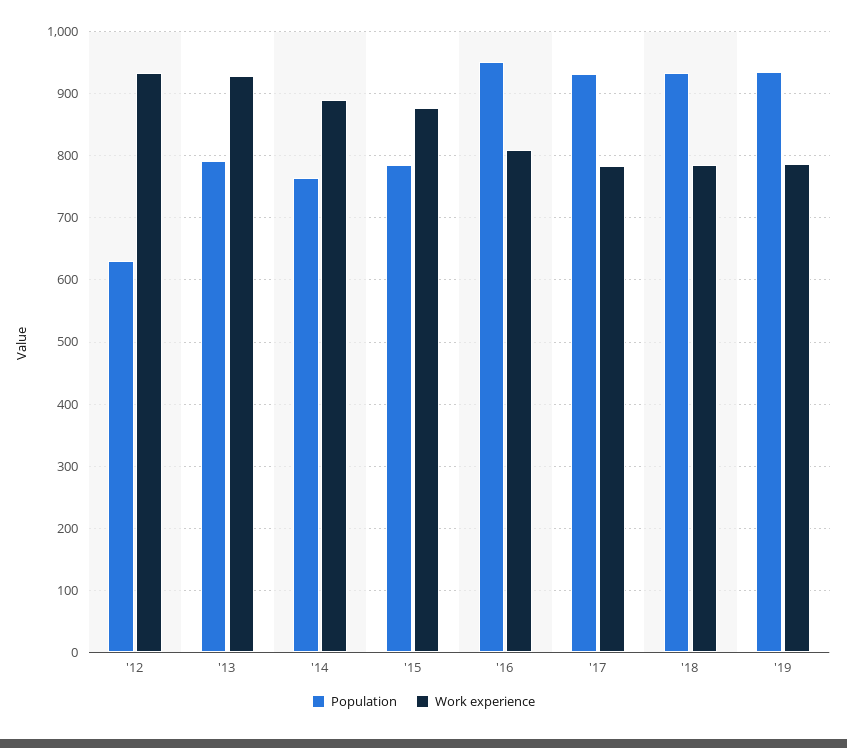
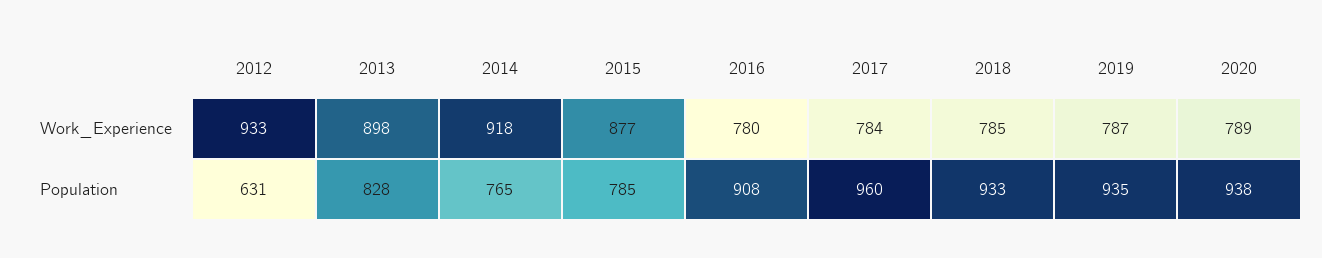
Population, '13: 790 -> 828
Work experience, '13: 930 -> 898
Work experience, '14: 890 -> 918
Population, '16: 950 -> 908
Work experience, '16: 810 -> 780
Population, '17: 930 -> 960
Work experience, 2020: none -> 789
Population, 2020: none -> 938

